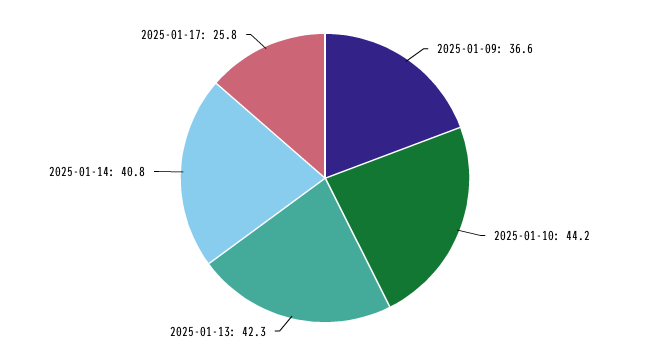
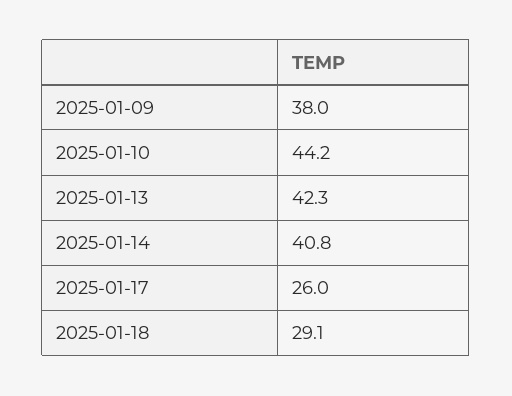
2025-01-09: 36.6 -> 38
2025-01-17: 25.8 -> 26
2025-01-18: none -> 29.1

